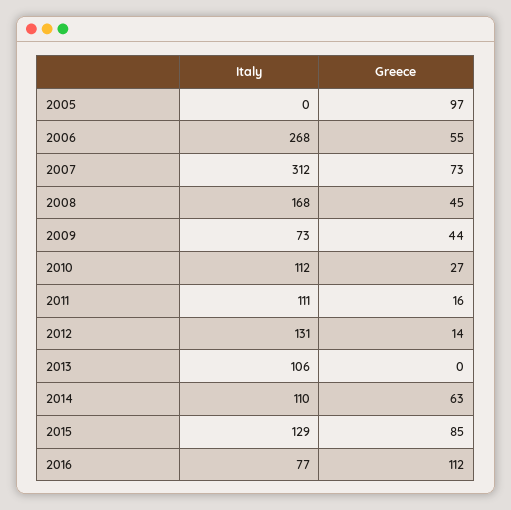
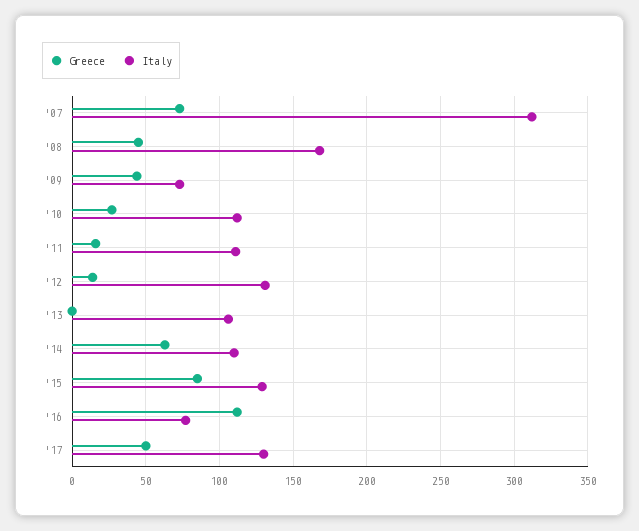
Italy, 2005: 0 -> none
Greece, 2005: 97 -> none
Italy, 2006: 268 -> none
Greece, 2006: 55 -> none
Greece, '17: none -> 50
Italy, '17: none -> 130

